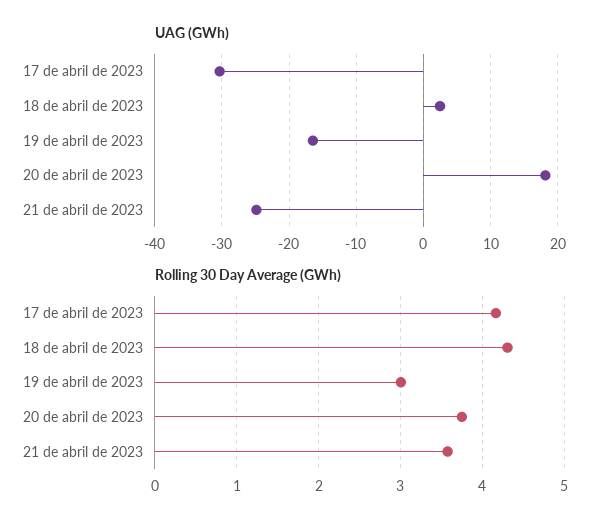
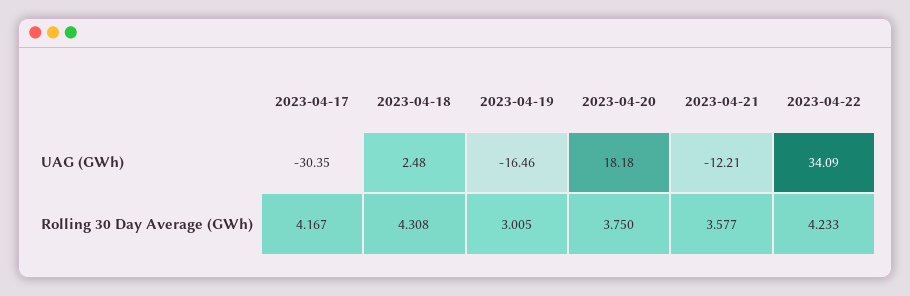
UAG (GWh), 21 de abril de 2023: -25 -> -12.21
UAG (GWh), 2023-04-22: none -> 34.09
Rolling 30 Day Average (GWh), 2023-04-22: none -> 4.233

